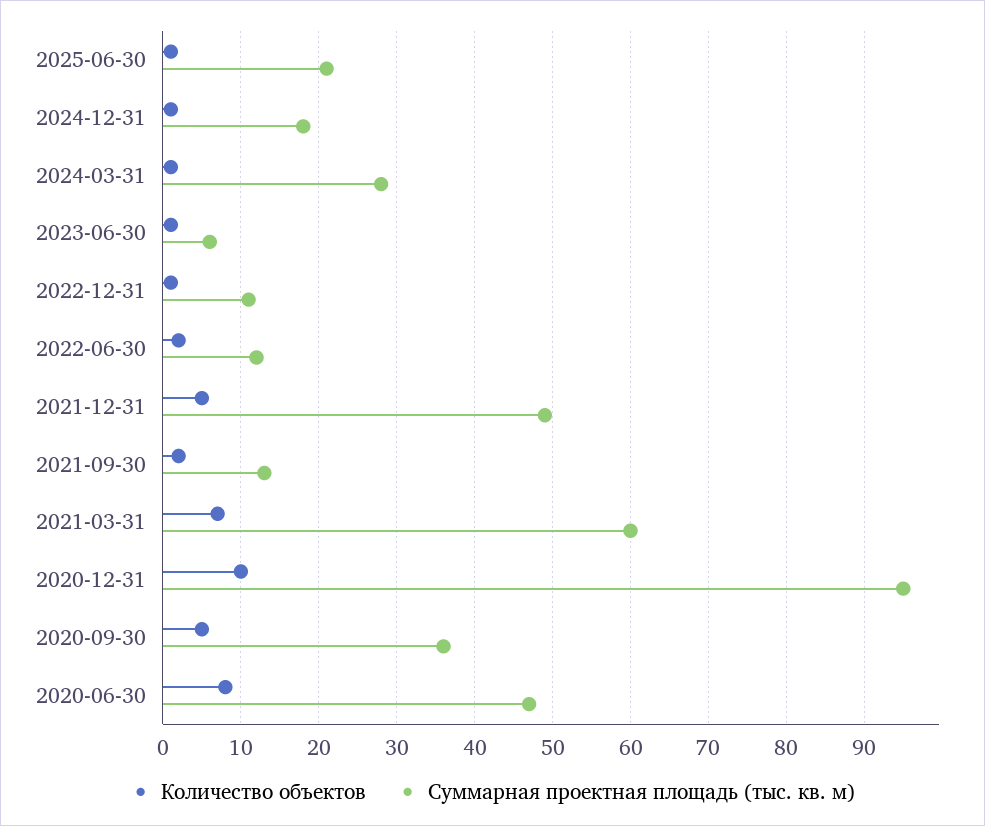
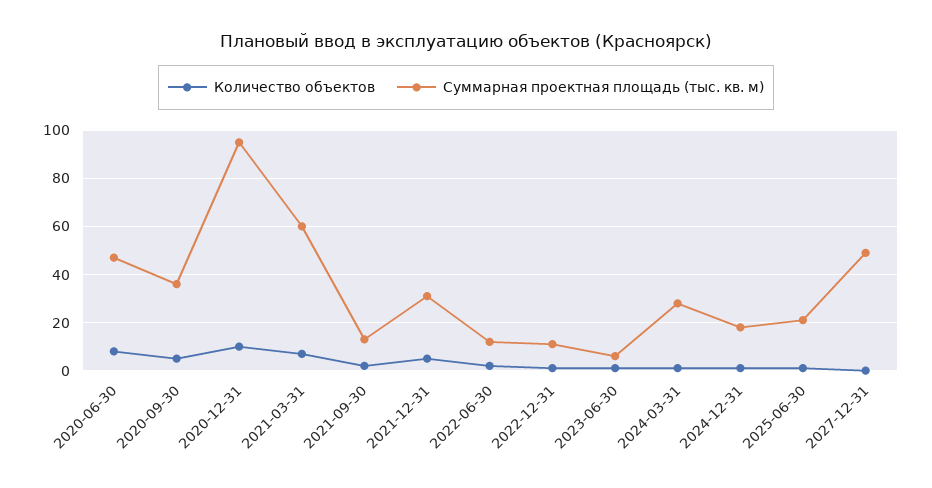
Суммарная проектная площадь (тыс. кв. м), 2021-12-31: 49 -> 30
Количество объектов, 2027-12-31: none -> 0
Суммарная проектная площадь (тыс. кв. м), 2027-12-31: none -> 50

